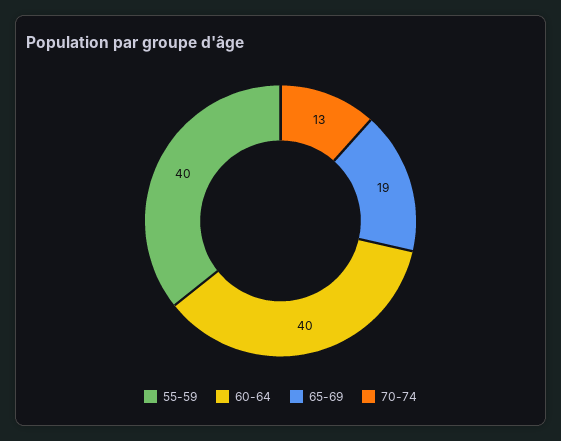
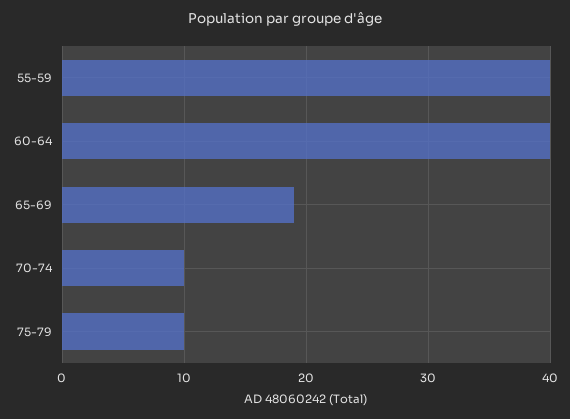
70-74: 13 -> 10
75-79: none -> 10

